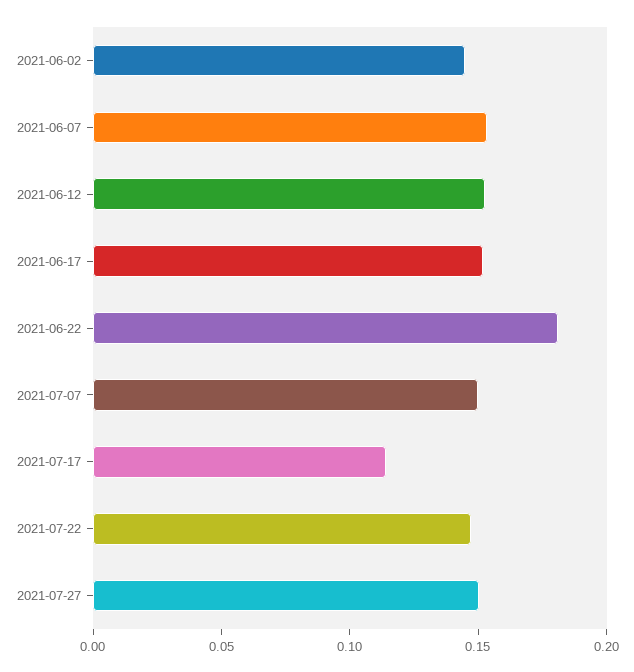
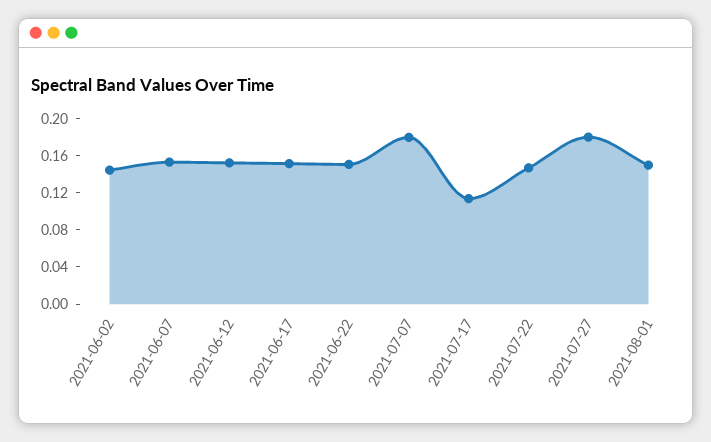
2021-06-22: 0.18 -> 0.15
2021-07-07: 0.15 -> 0.18
2021-07-27: 0.15 -> 0.18
2021-08-01: none -> 0.15

